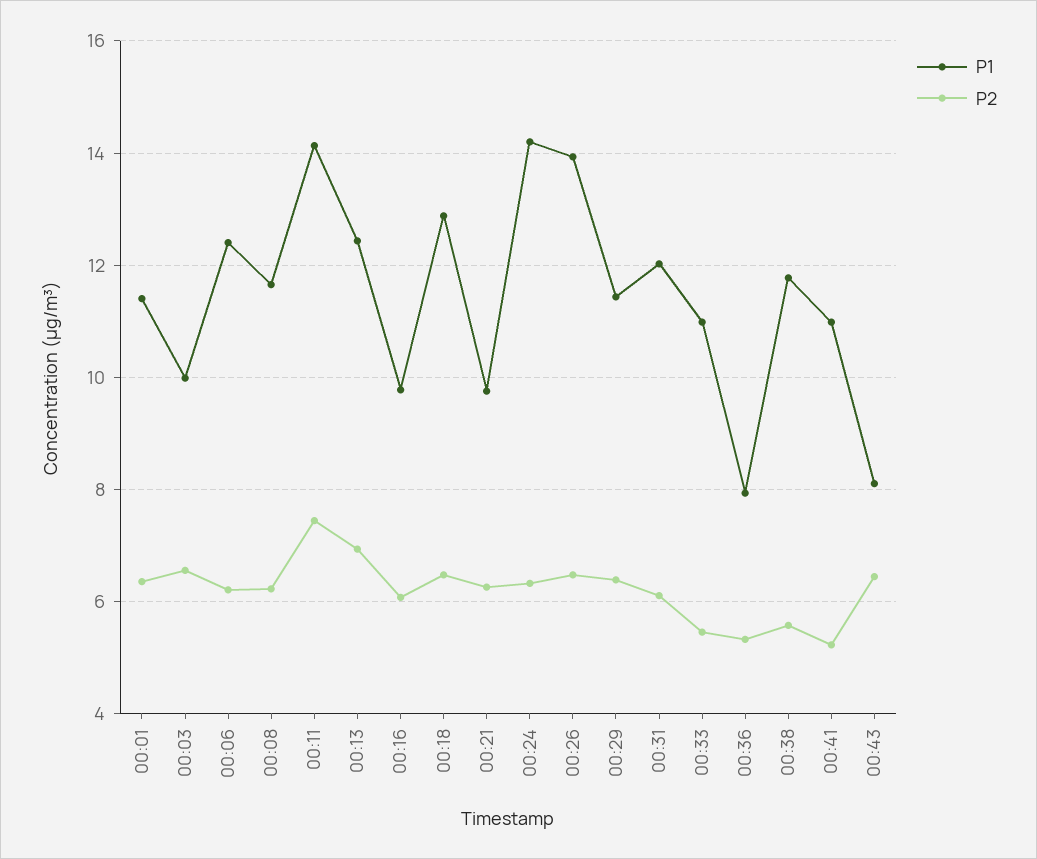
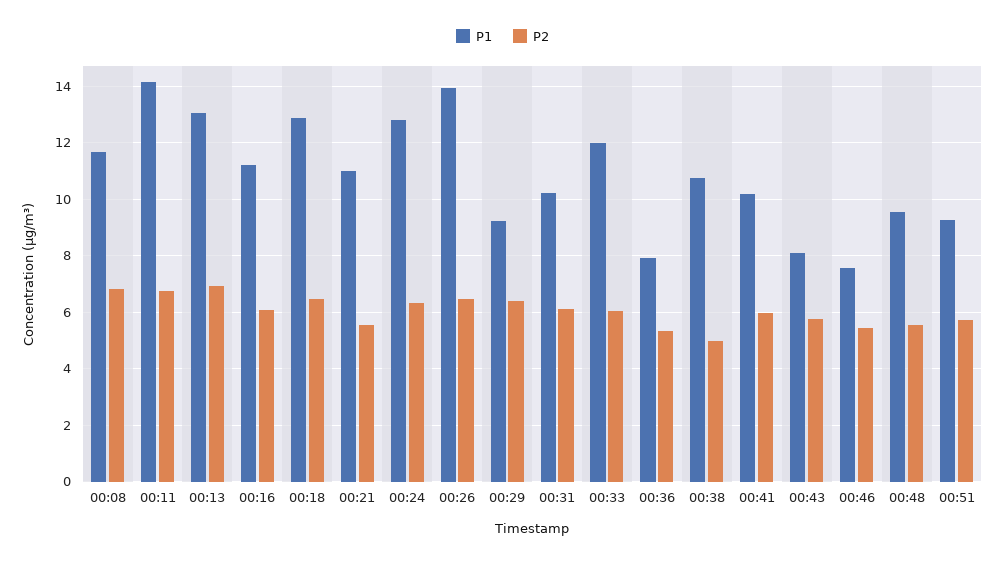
P1, 00:01: 11.4 -> none
P2, 00:01: 6.4 -> none
P1, 00:03: 10 -> none
P2, 00:03: 6.6 -> none
P1, 00:06: 12.4 -> none
P2, 00:06: 6.2 -> none
P2, 00:08: 6.2 -> 6.75
P2, 00:11: 7.4 -> 6.75
P1, 00:13: 12.4 -> 13
P1, 00:16: 9.8 -> 11.25
P1, 00:21: 9.8 -> 11
P2, 00:21: 6.2 -> 5.5
P1, 00:24: 14.2 -> 12.75
P1, 00:29: 11.4 -> 9.25
P1, 00:31: 12 -> 10.25
P1, 00:33: 11 -> 12
P2, 00:33: 5.4 -> 6
P1, 00:38: 11.8 -> 10.75
P2, 00:38: 5.6 -> 5
P1, 00:41: 11 -> 10.25
P2, 00:41: 5.2 -> 6
P2, 00:43: 6.4 -> 5.75
P1, 00:46: none -> 7.5
P2, 00:46: none -> 5.5
P1, 00:48: none -> 9.5
P2, 00:48: none -> 5.5
P1, 00:51: none -> 9.25
P2, 00:51: none -> 5.75

